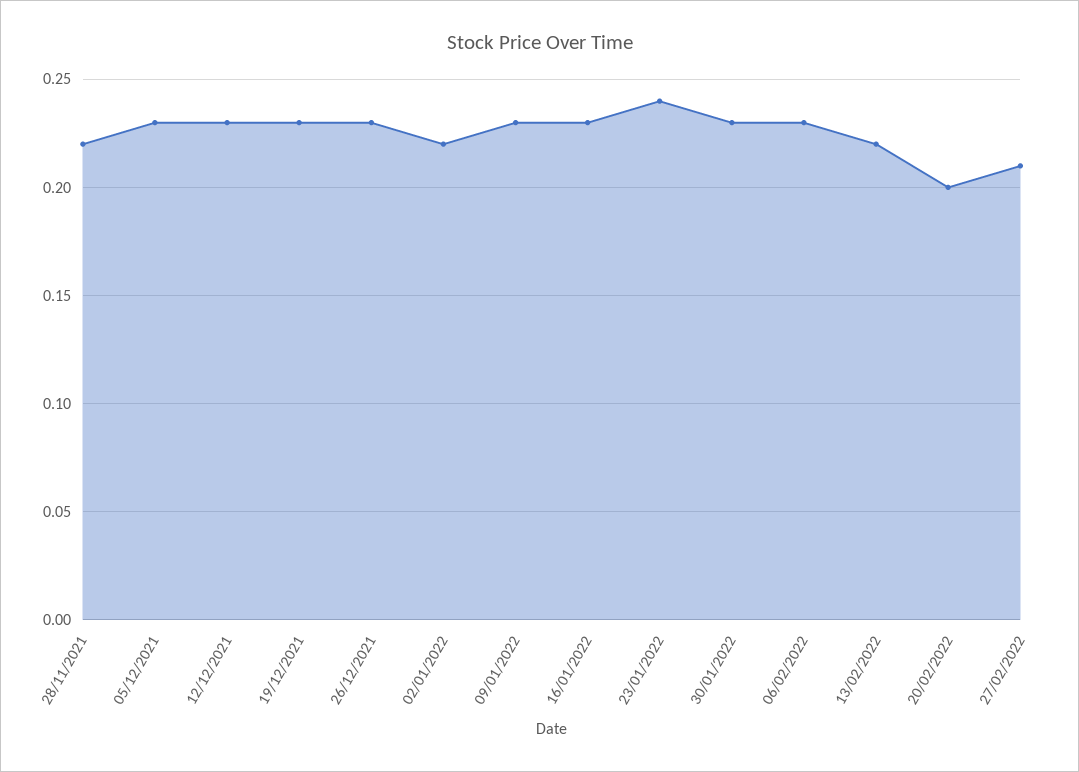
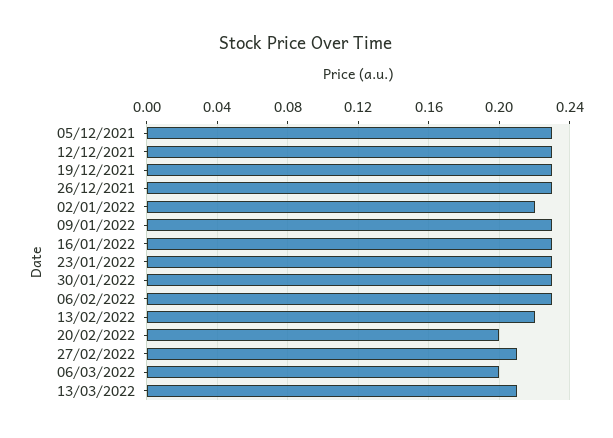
28/11/2021: 0.22 -> none
23/01/2022: 0.24 -> 0.23
06/03/2022: none -> 0.2
13/03/2022: none -> 0.21

